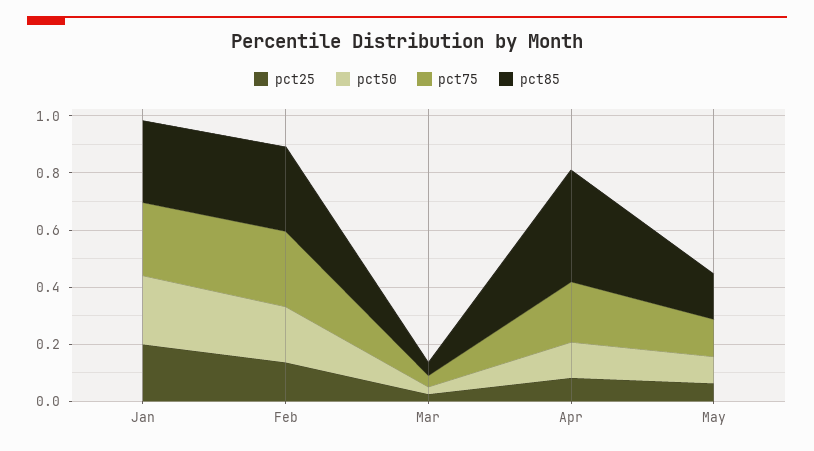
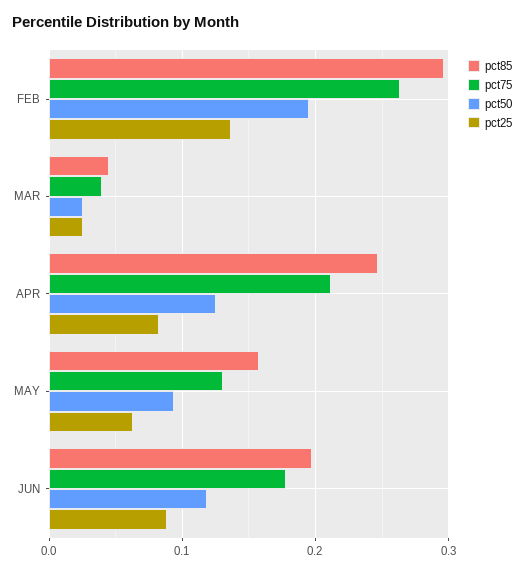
pct25, Jan: 0.2 -> none
pct50, Jan: 0.25 -> none
pct75, Jan: 0.25 -> none
pct85, Jan: 0.3 -> none
pct85, Apr: 0.4 -> 0.25
pct85, JUN: none -> 0.2
pct75, JUN: none -> 0.18
pct50, JUN: none -> 0.12
pct25, JUN: none -> 0.09

